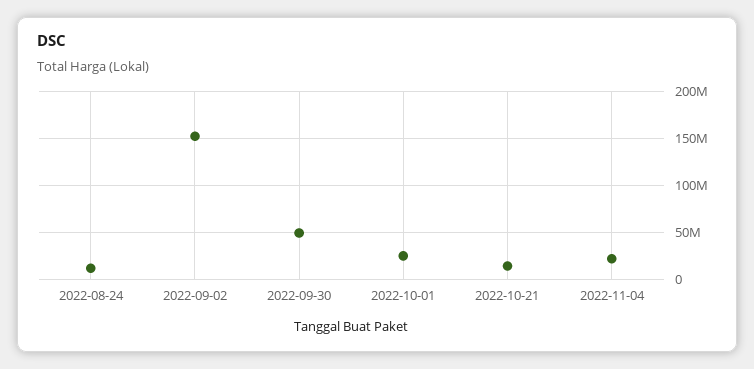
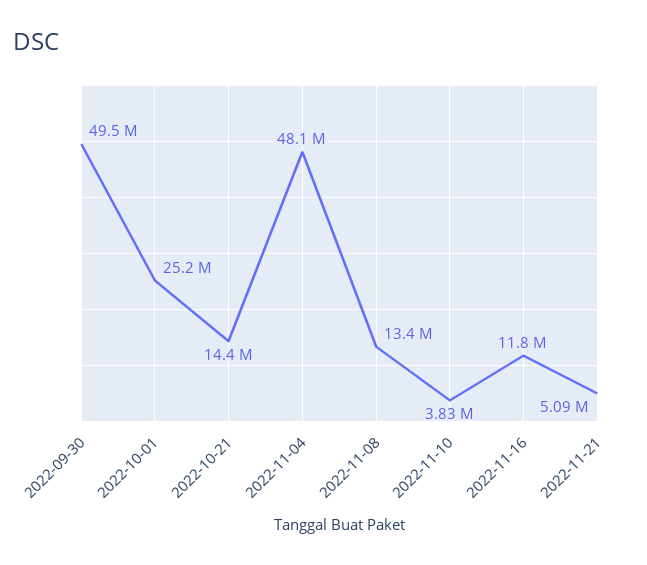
2022-08-24: 10000000 -> none
2022-09-02: 150000000 -> none
2022-11-04: 20000000 -> 48100000
2022-11-08: none -> 13400000
2022-11-10: none -> 3830000
2022-11-16: none -> 11800000
2022-11-21: none -> 5090000

